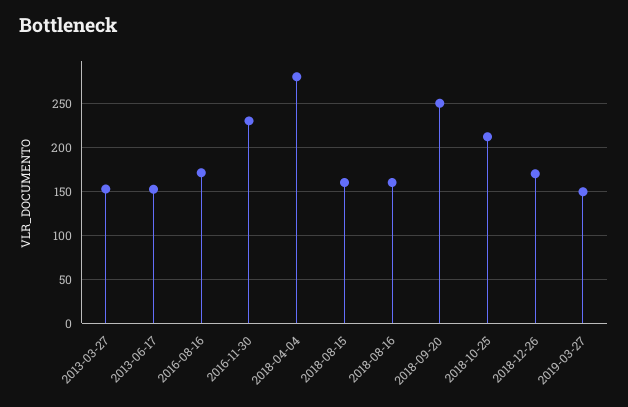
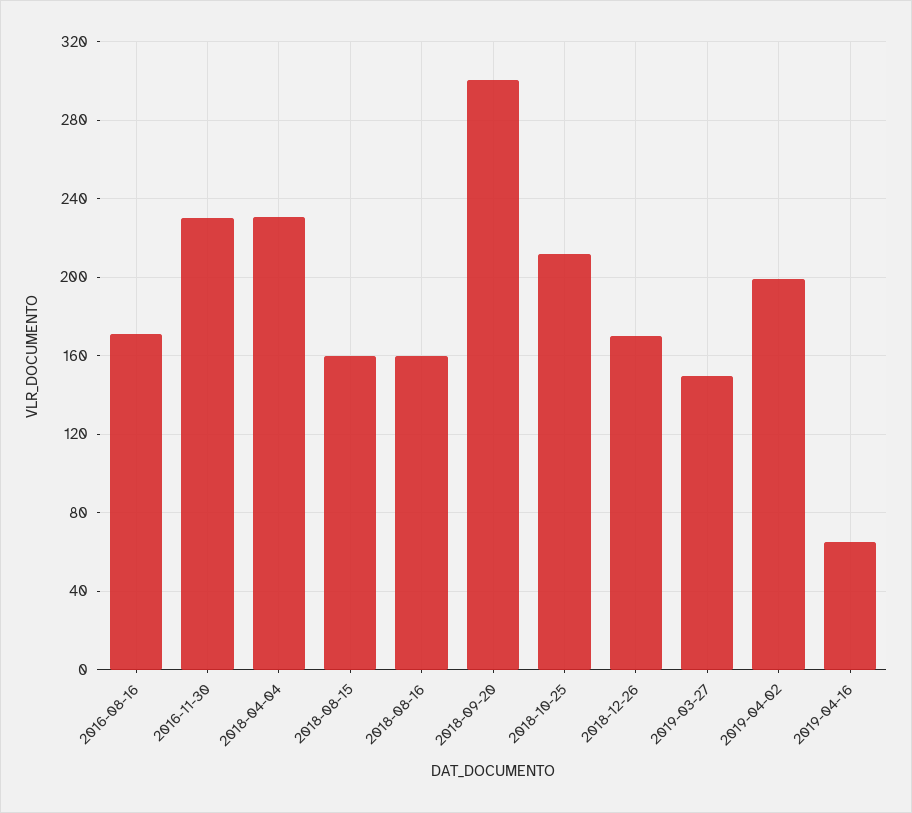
2013-03-27: 150 -> none
2013-06-17: 150 -> none
2018-04-04: 280 -> 230
2018-09-20: 250 -> 300
2019-04-02: none -> 200
2019-04-16: none -> 65

